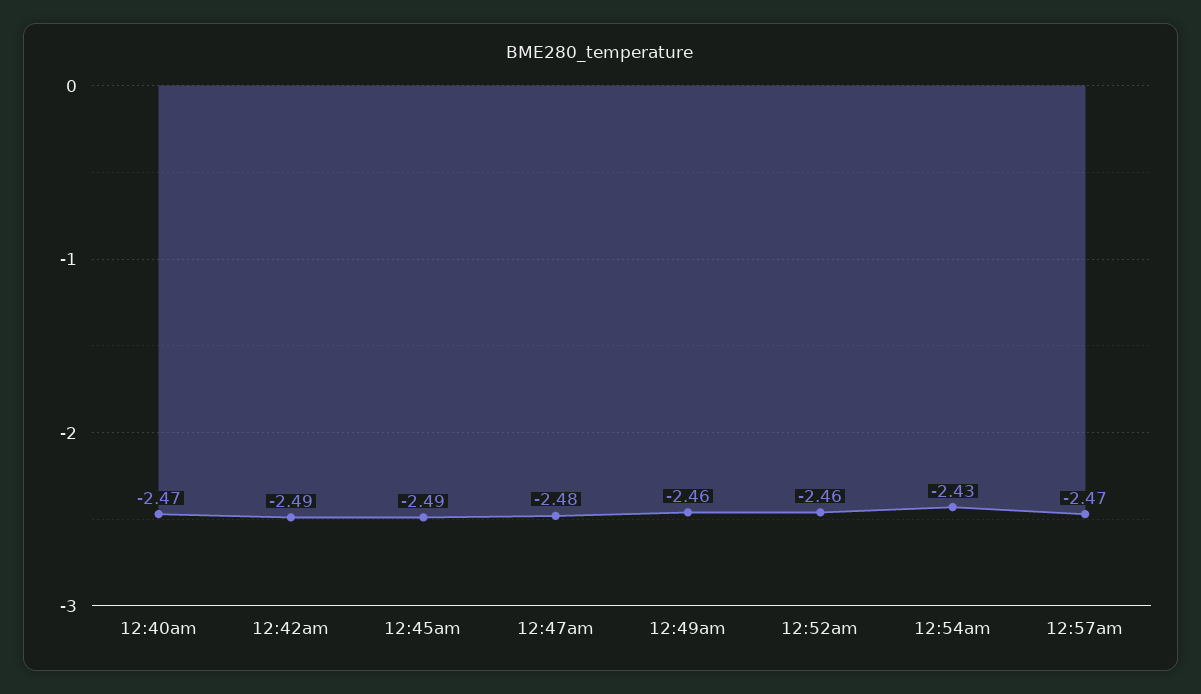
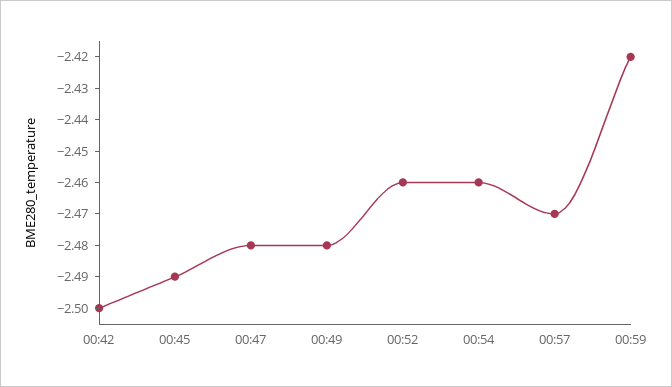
12:40am: -2.47 -> none
12:42am: -2.49 -> -2.5
12:49am: -2.46 -> -2.48
12:54am: -2.43 -> -2.46
00:59: none -> -2.42

